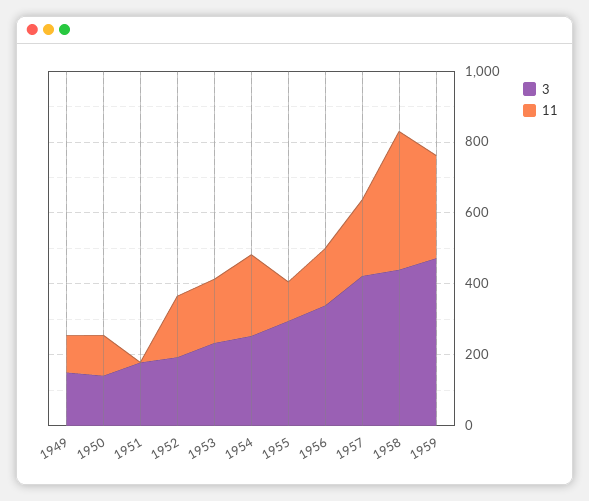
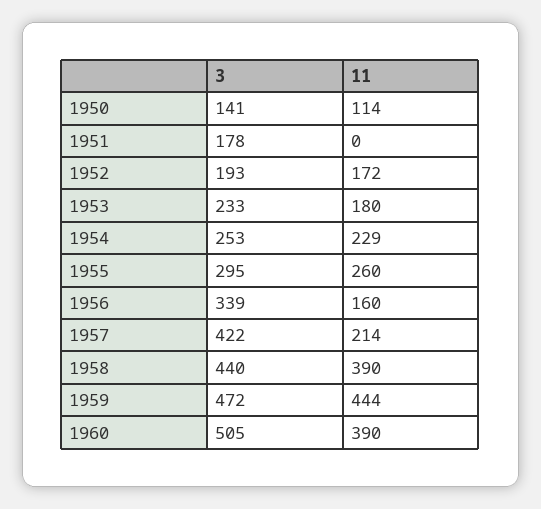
3, 1949: 150 -> none
11, 1949: 100 -> none
11, 1955: 100 -> 260
11, 1959: 300 -> 444
3, 1960: none -> 505
11, 1960: none -> 390

